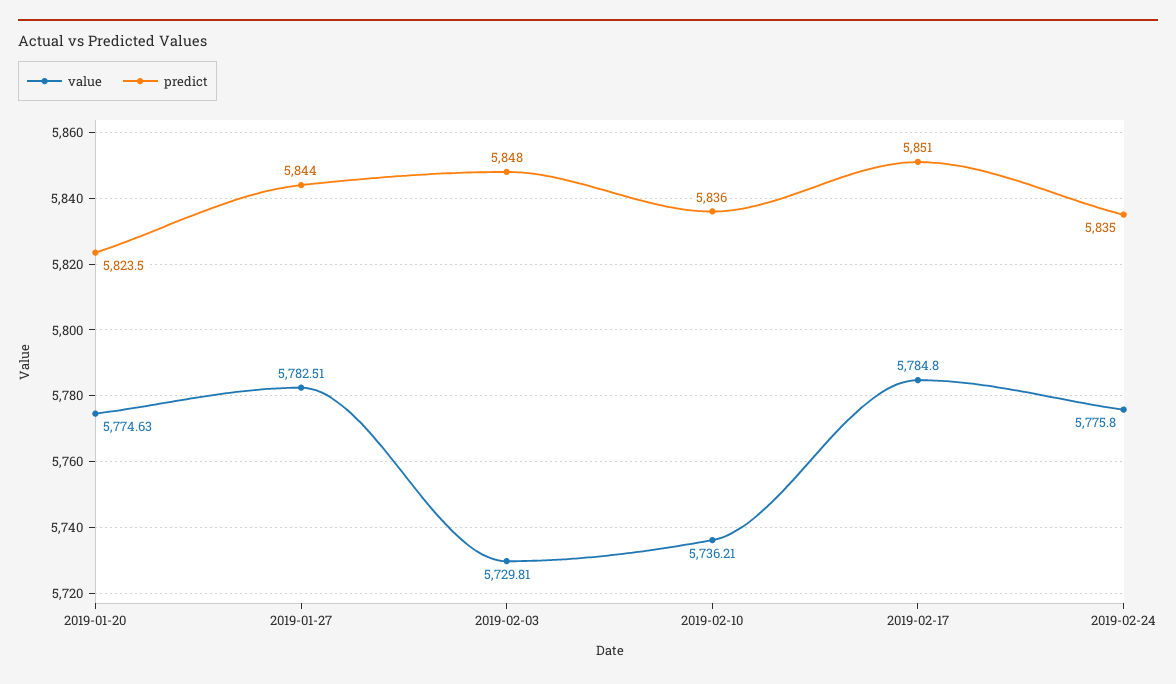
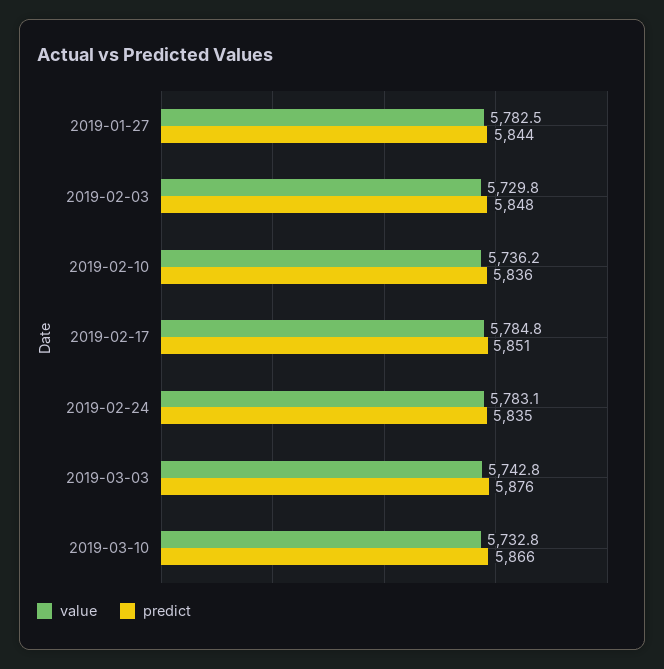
value, 2019-01-20: 5774.63 -> none
predict, 2019-01-20: 5823.5 -> none
value, 2019-02-24: 5775.8 -> 5783.1
value, 2019-03-03: none -> 5742.8
predict, 2019-03-03: none -> 5876
value, 2019-03-10: none -> 5732.8
predict, 2019-03-10: none -> 5866

